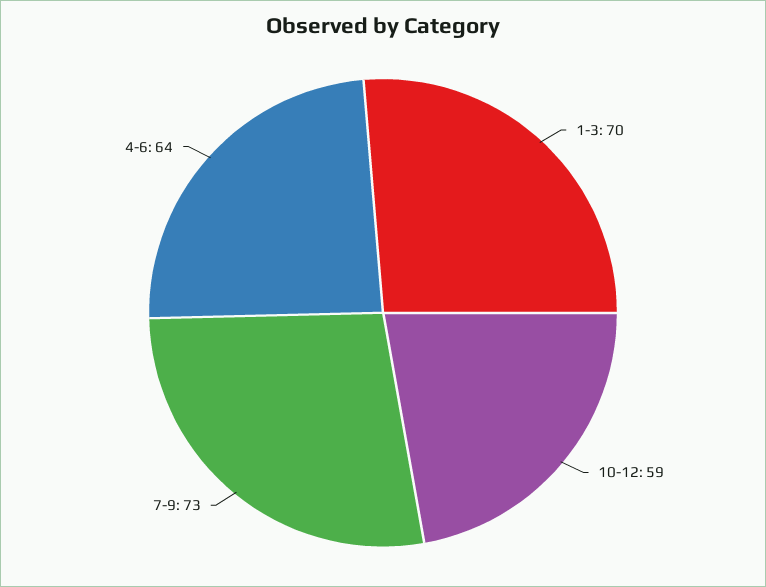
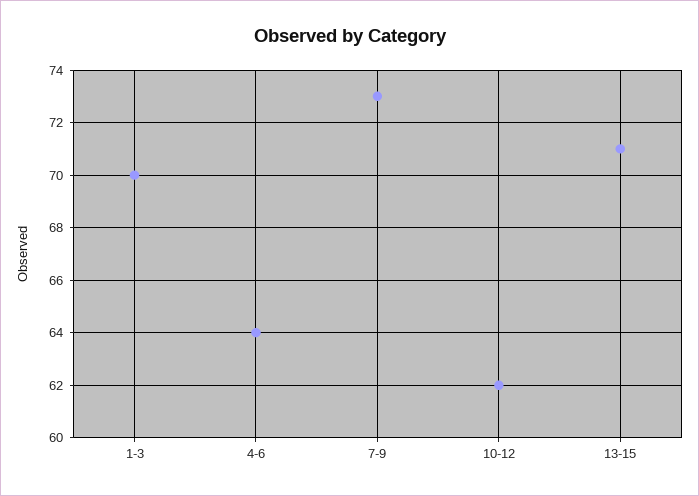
10-12: 59 -> 62
13-15: none -> 71

